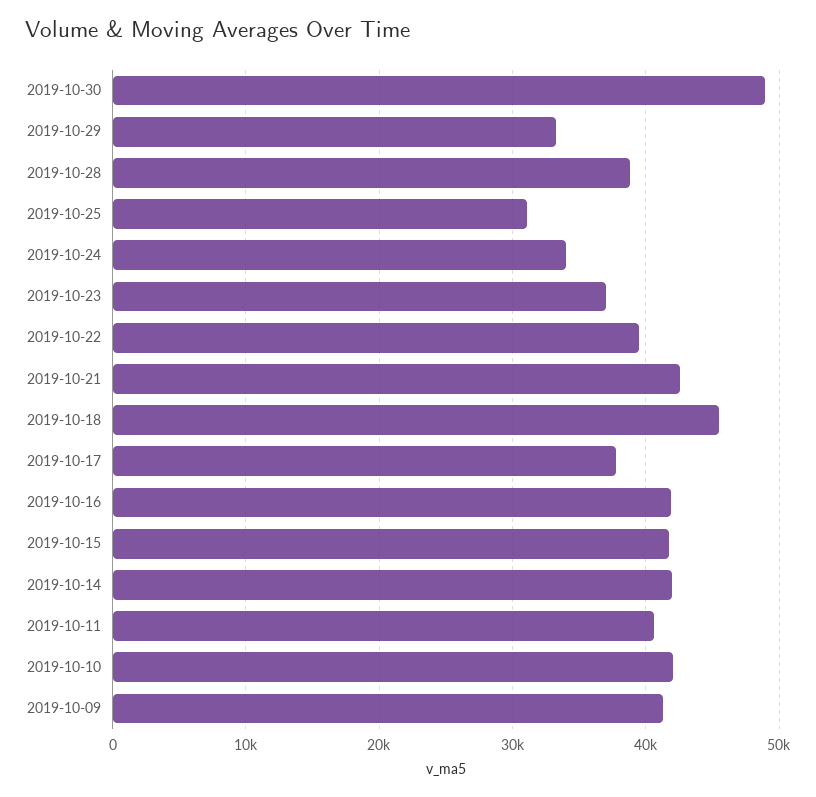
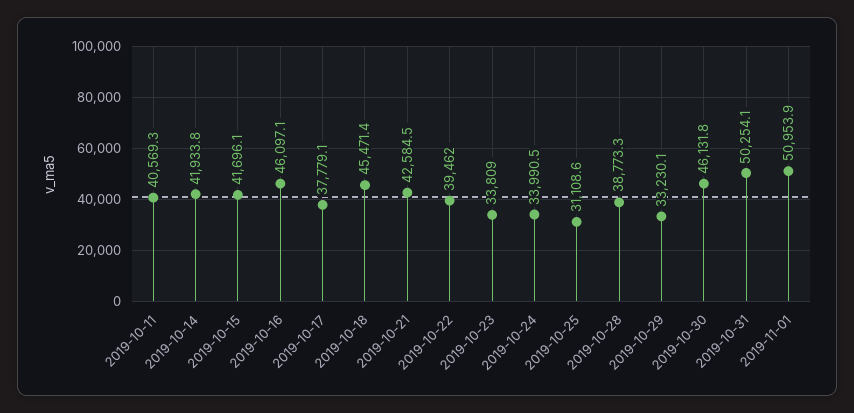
2019-10-30: 49000 -> 46131.8
2019-10-23: 37000 -> 33809
2019-10-16: 42000 -> 46097.1
2019-10-10: 42000 -> none
2019-10-09: 41000 -> none
2019-10-31: none -> 50254.1
2019-11-01: none -> 50953.9

